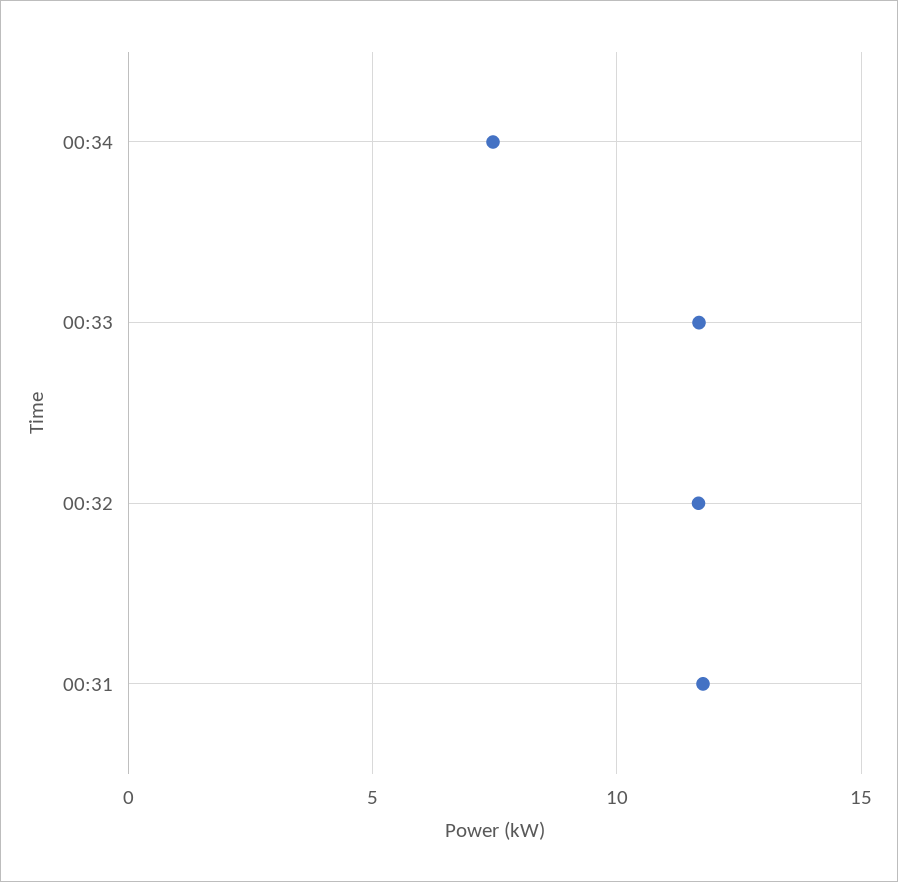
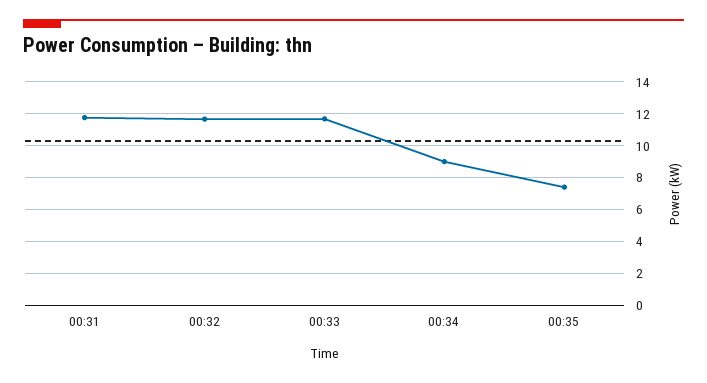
00:34: 7.5 -> 9
00:35: none -> 7.5

